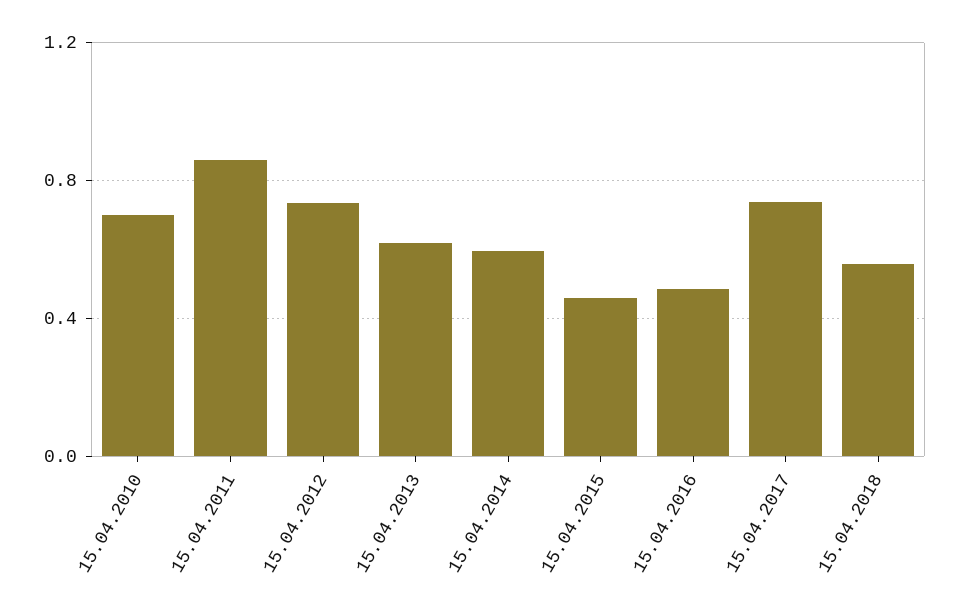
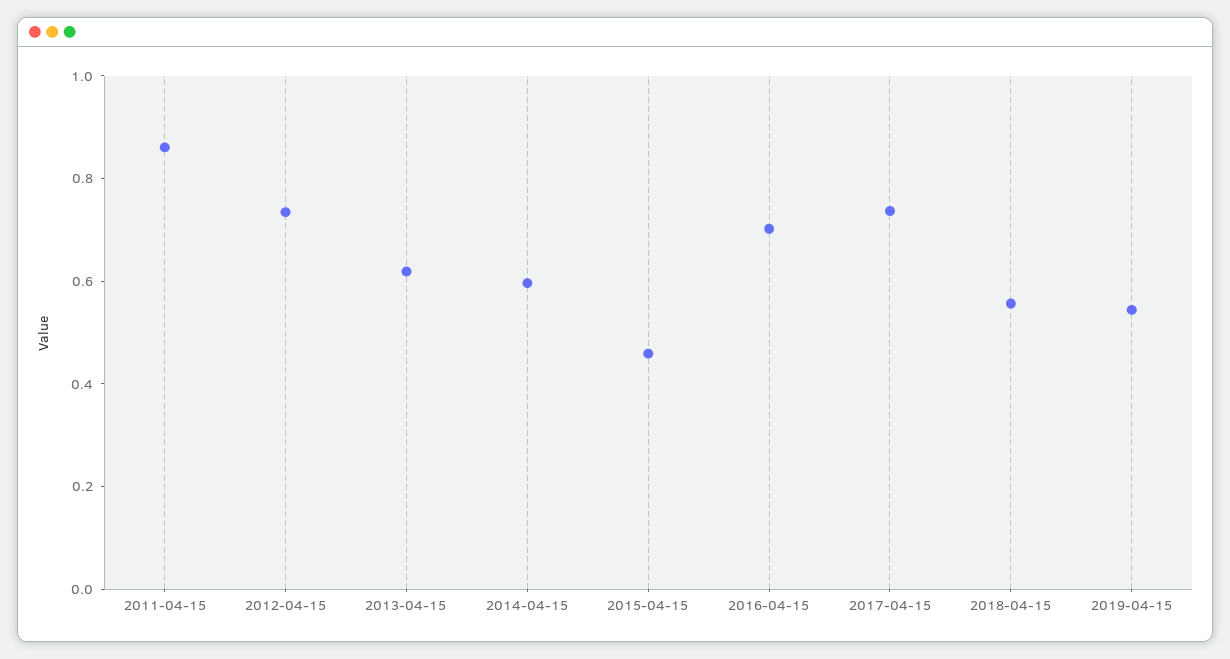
15.04.2010: 0.7 -> none
15.04.2016: 0.5 -> 0.7
2019-04-15: none -> 0.55

